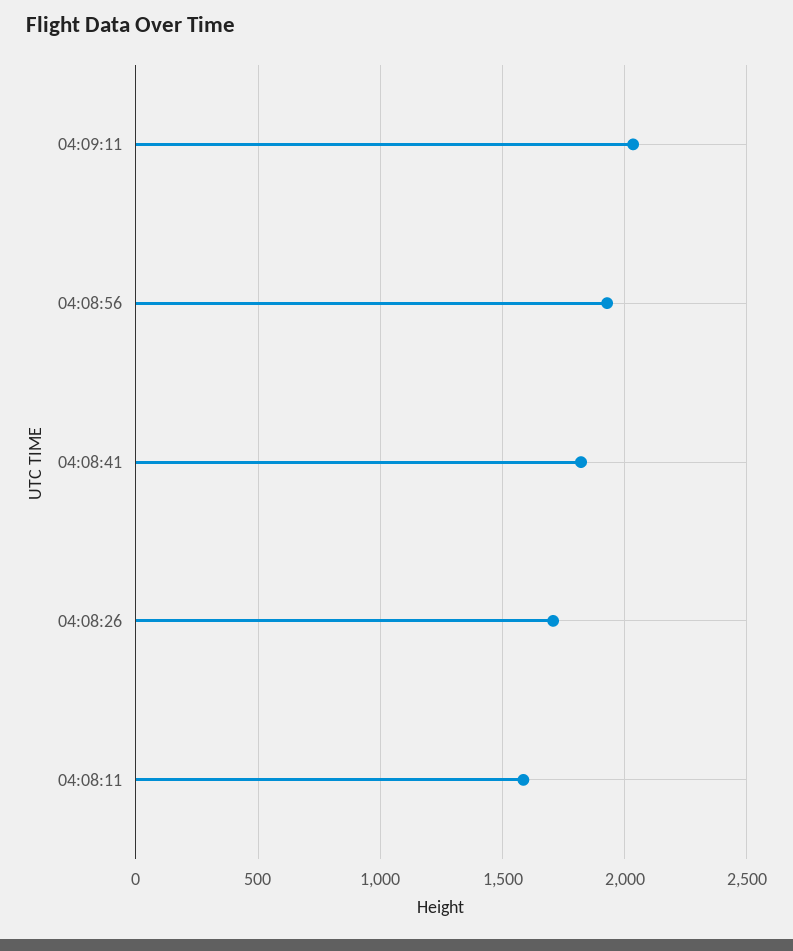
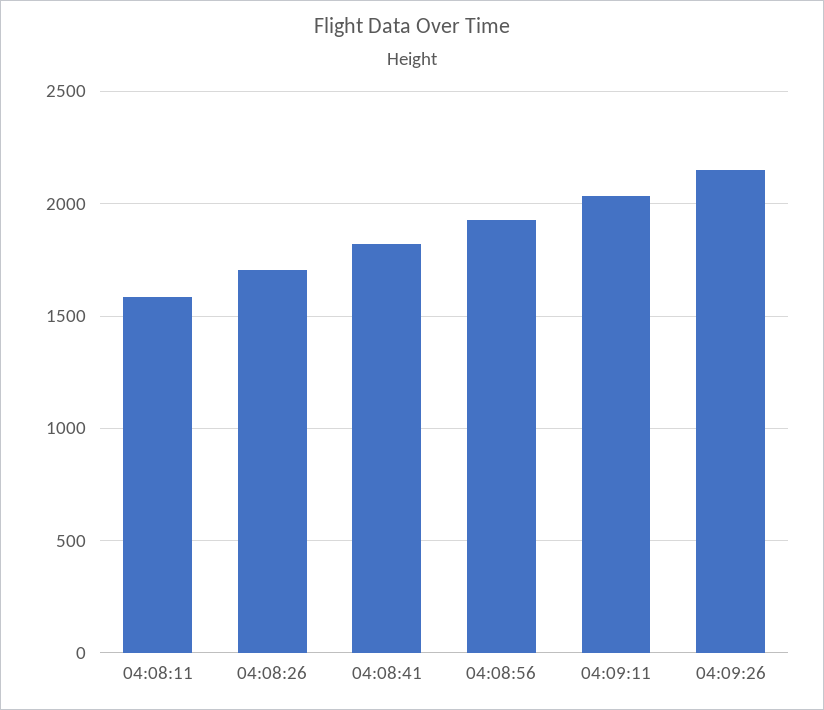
04:09:26: none -> 2150

